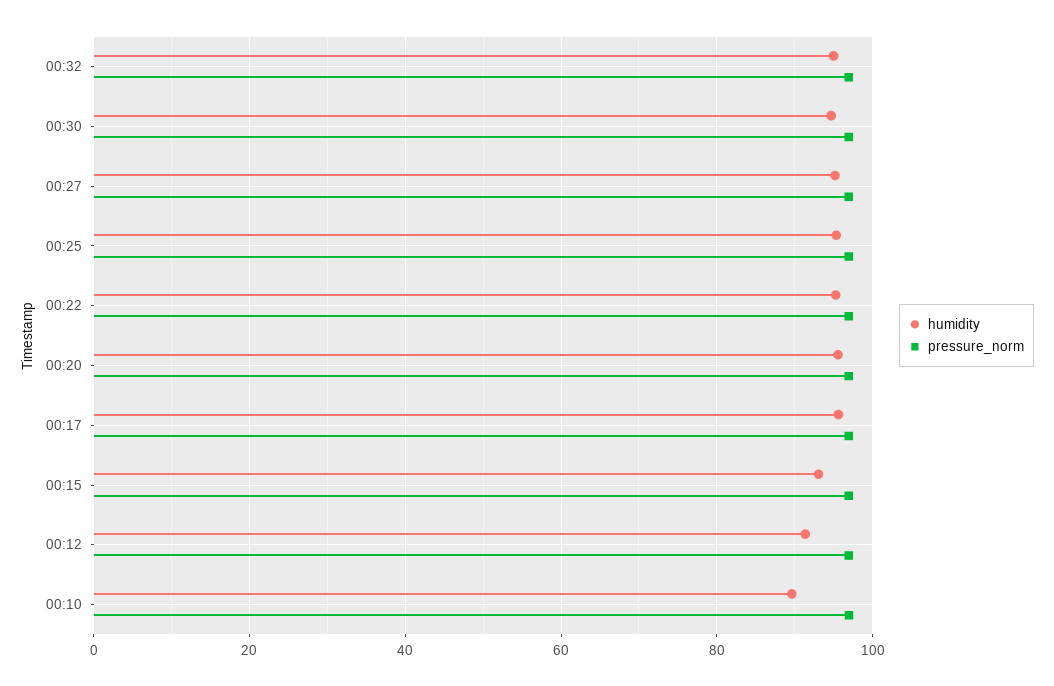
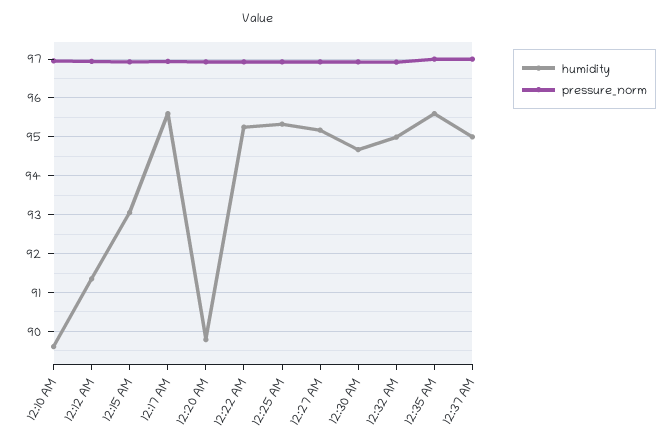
humidity, 00:20: 96 -> 89.8
humidity, 12:35 AM: none -> 95.6
pressure_norm, 12:35 AM: none -> 97
humidity, 12:37 AM: none -> 95
pressure_norm, 12:37 AM: none -> 97

